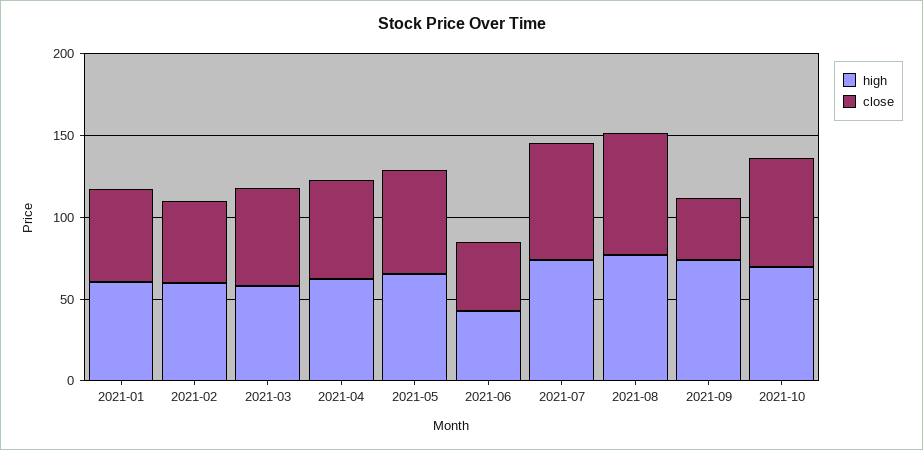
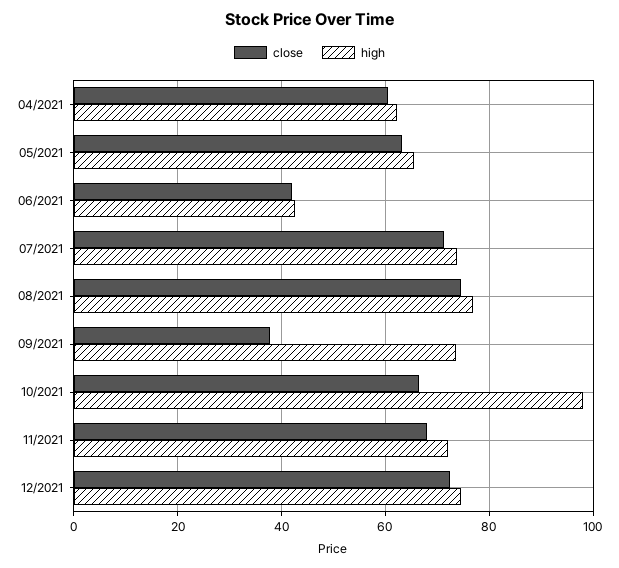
high, 2021-01: 60 -> none
close, 2021-01: 60 -> none
high, 2021-02: 60 -> none
close, 2021-02: 50 -> none
high, 2021-03: 60 -> none
close, 2021-03: 60 -> none
high, 2021-10: 70 -> 98
close, 11/2021: none -> 68
high, 11/2021: none -> 72
close, 12/2021: none -> 72
high, 12/2021: none -> 74

